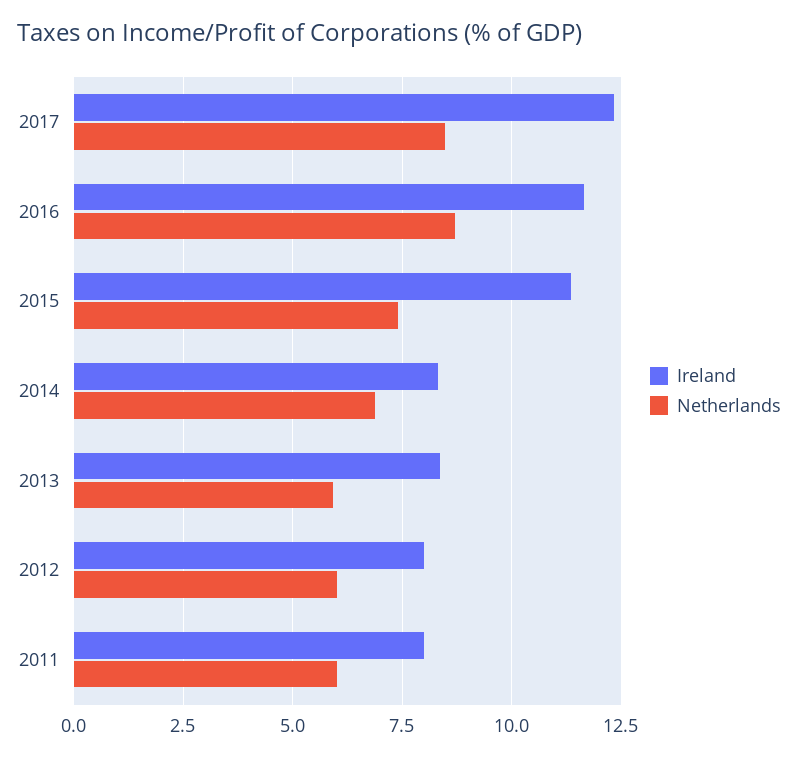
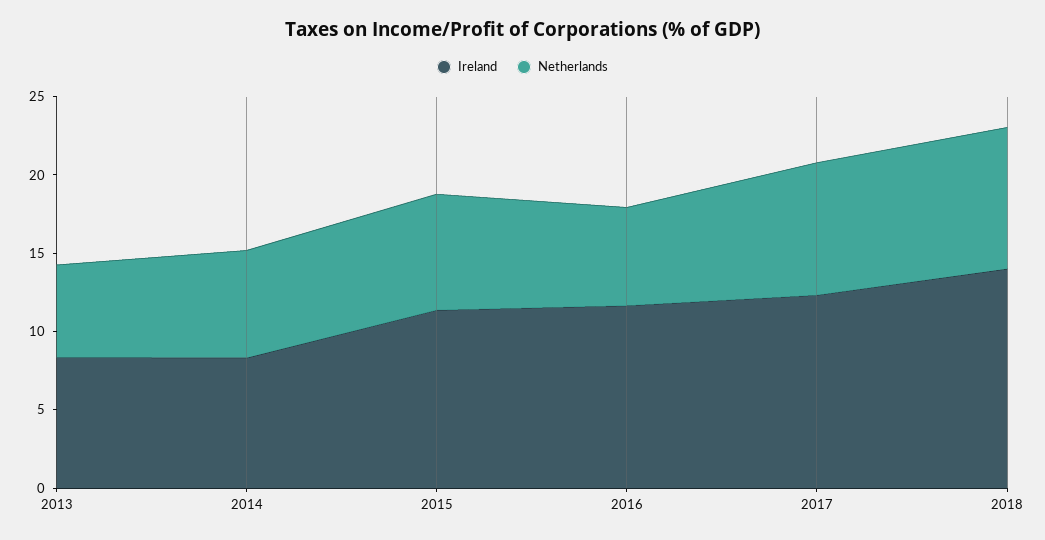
Netherlands, 2016: 8.75 -> 6
Ireland, 2012: 8 -> none
Netherlands, 2012: 6 -> none
Ireland, 2011: 8 -> none
Netherlands, 2011: 6 -> none
Ireland, 2018: none -> 14
Netherlands, 2018: none -> 9

